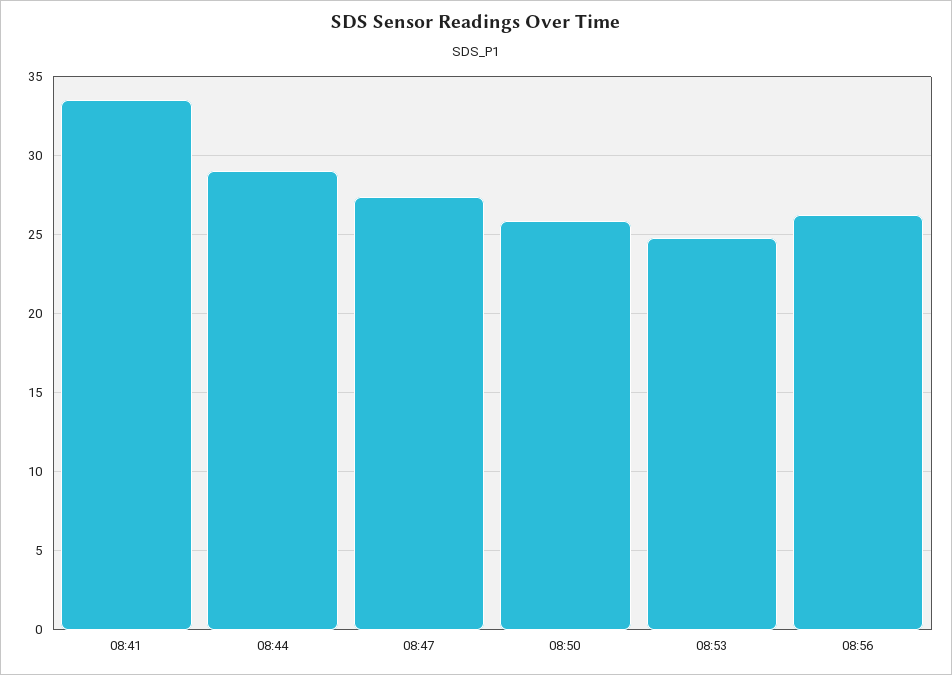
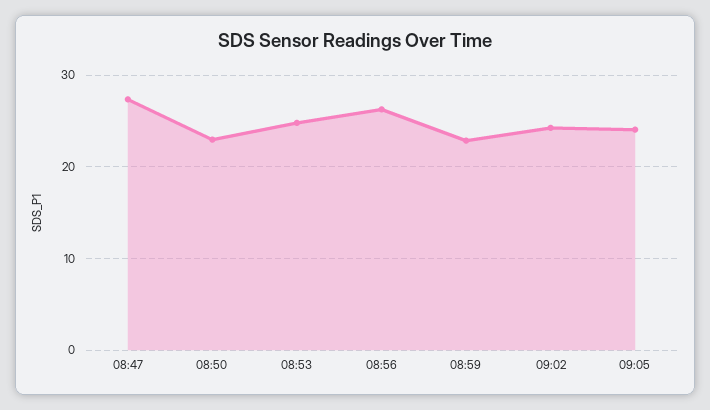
08:41: 33.5 -> none
08:44: 29 -> none
08:50: 26 -> 23
08:59: none -> 23
09:02: none -> 24
09:05: none -> 24

